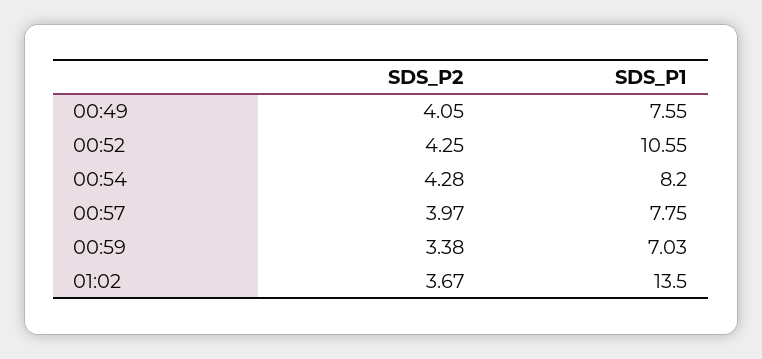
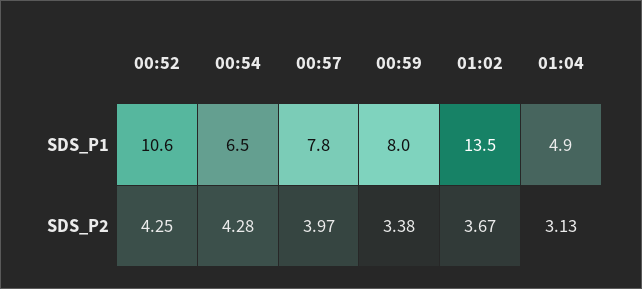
SDS_P2, 00:49: 4.05 -> none
SDS_P1, 00:49: 7.55 -> none
SDS_P1, 00:54: 8.2 -> 6.5
SDS_P1, 00:59: 7.03 -> 8
SDS_P1, 01:04: none -> 4.9
SDS_P2, 01:04: none -> 3.13

